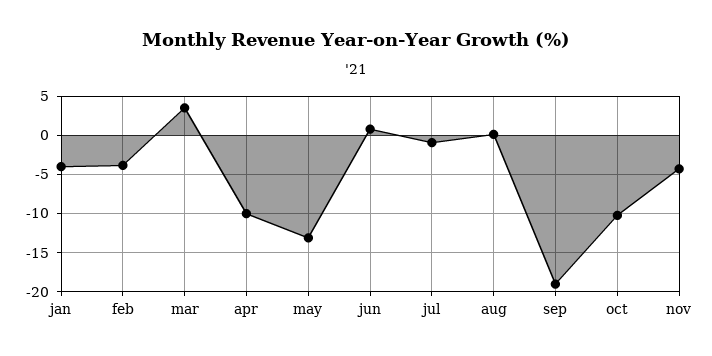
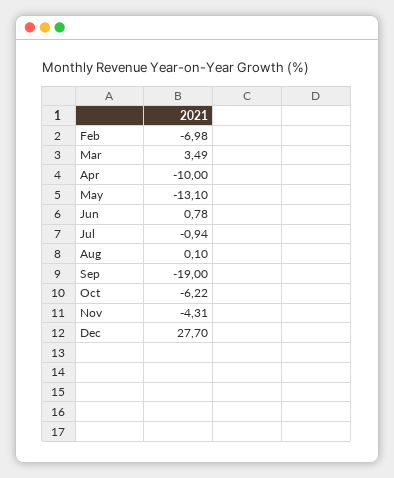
jan: -4 -> none
feb: -4 -> -6.98
oct: -10 -> -6.22
Dec: none -> 27.7

